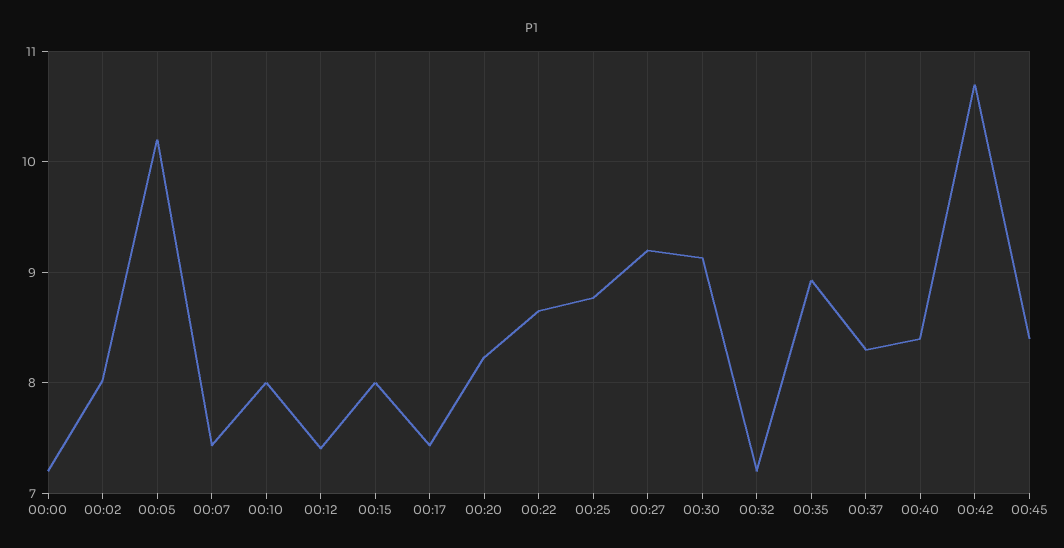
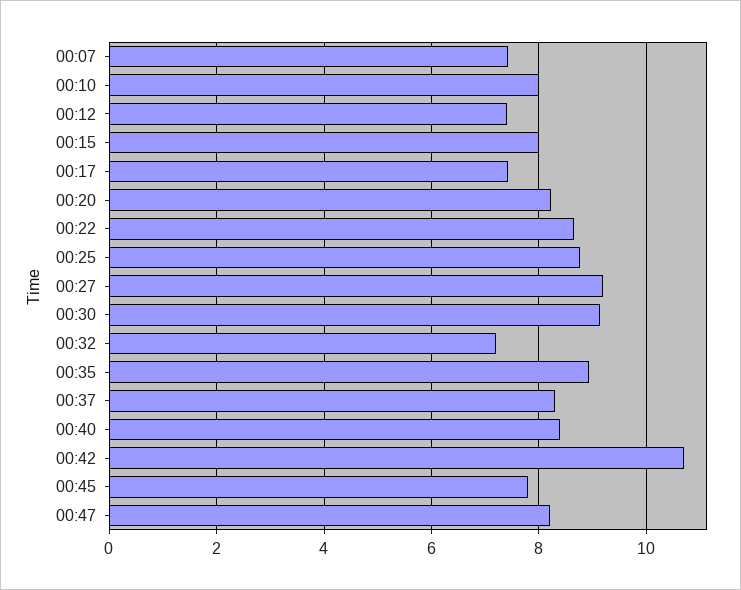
00:00: 7.2 -> none
00:02: 8 -> none
00:05: 10.2 -> none
00:45: 8.4 -> 7.8
00:47: none -> 8.2

